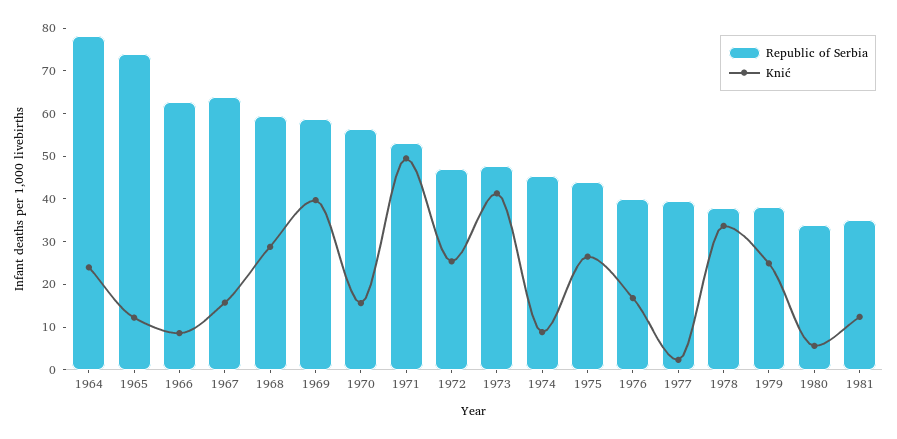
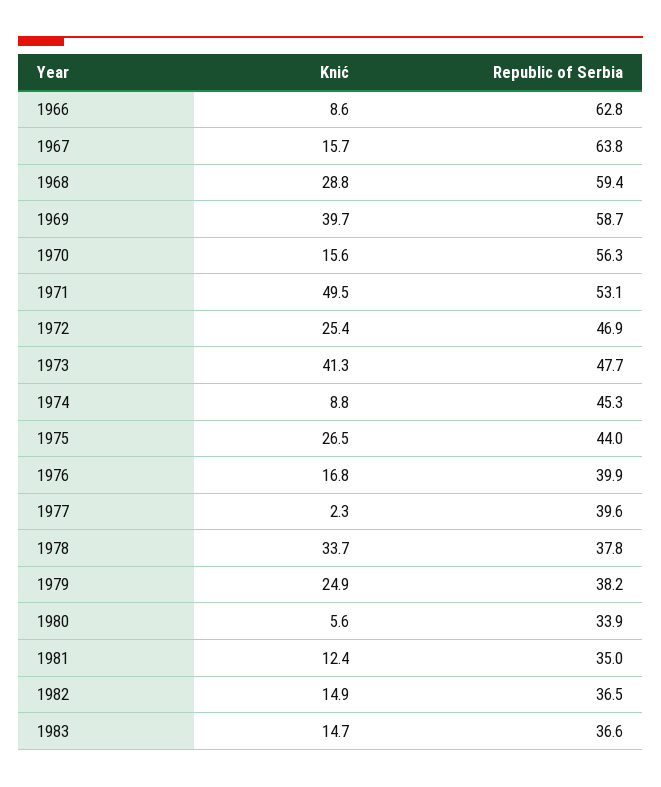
Republic of Serbia, 1964: 78 -> none
Knić, 1964: 24 -> none
Republic of Serbia, 1965: 74 -> none
Knić, 1965: 12 -> none
Knić, 1982: none -> 14.9
Republic of Serbia, 1982: none -> 36.5
Knić, 1983: none -> 14.7
Republic of Serbia, 1983: none -> 36.6

